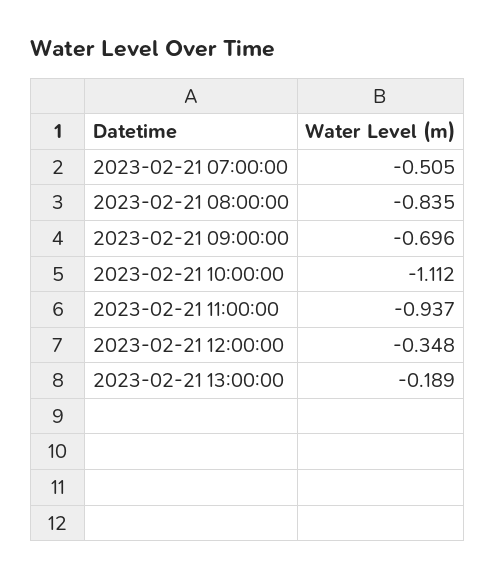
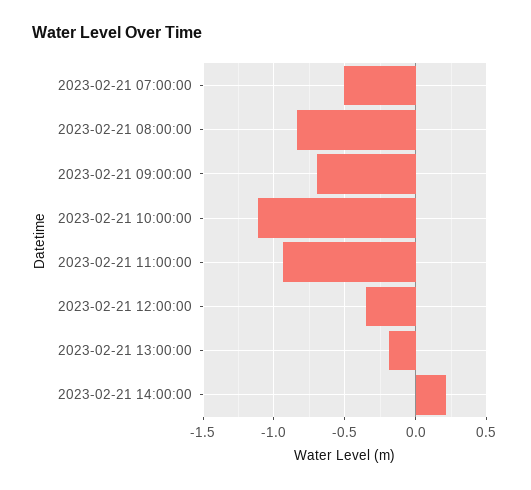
2023-02-21 14:00:00: none -> 0.2

